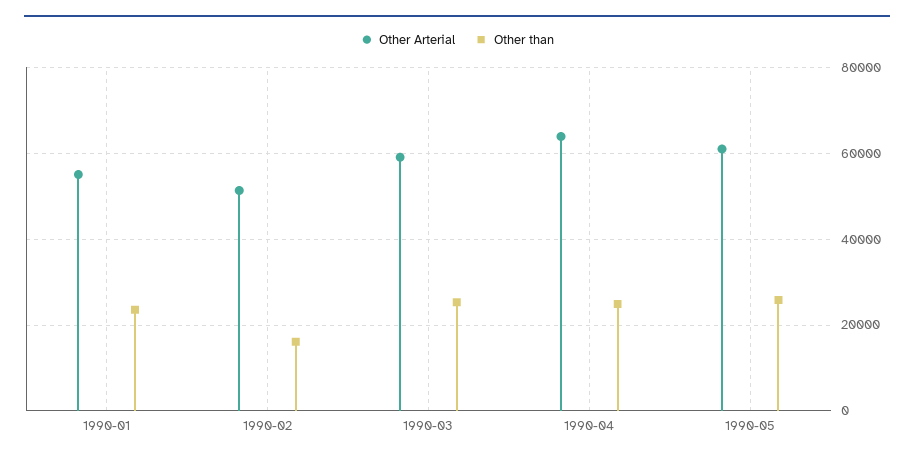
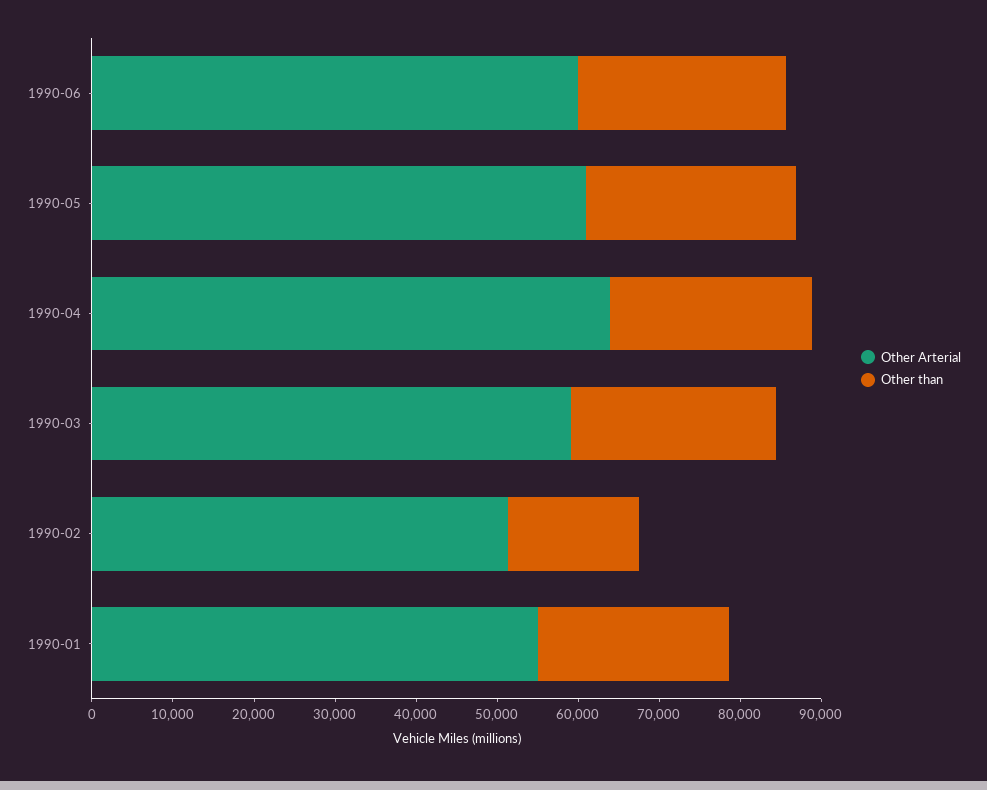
Other Arterial, 1990-06: none -> 60000
Other than, 1990-06: none -> 26000

